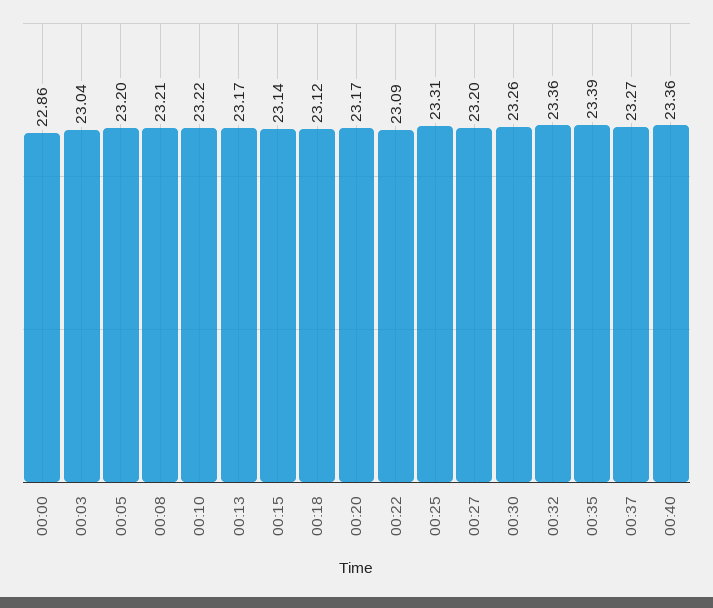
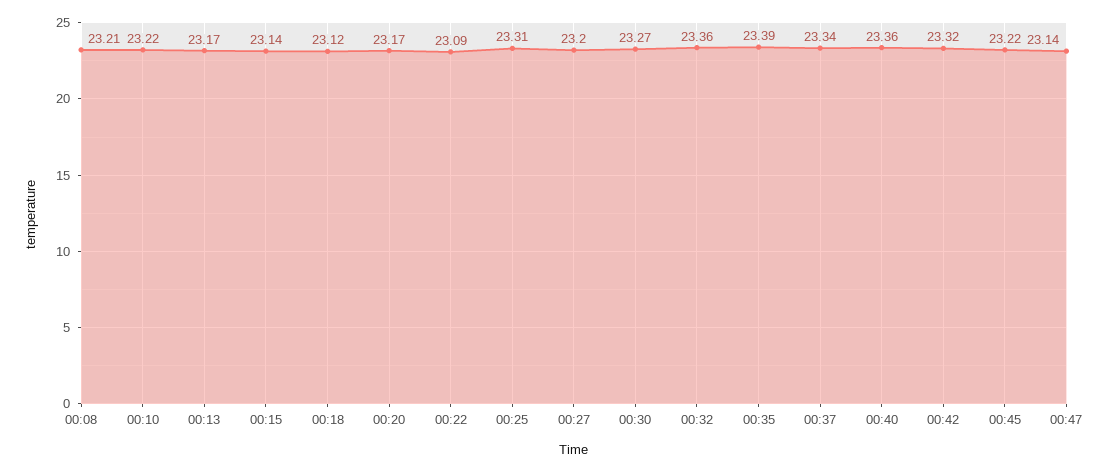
00:00: 22.86 -> none
00:03: 23.04 -> none
00:05: 23.2 -> none
00:30: 23.26 -> 23.27
00:37: 23.27 -> 23.34
00:42: none -> 23.32
00:45: none -> 23.22
00:47: none -> 23.14

